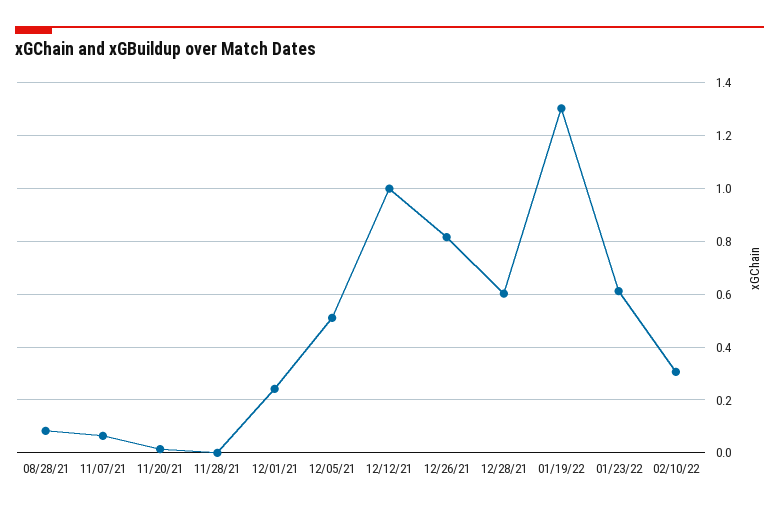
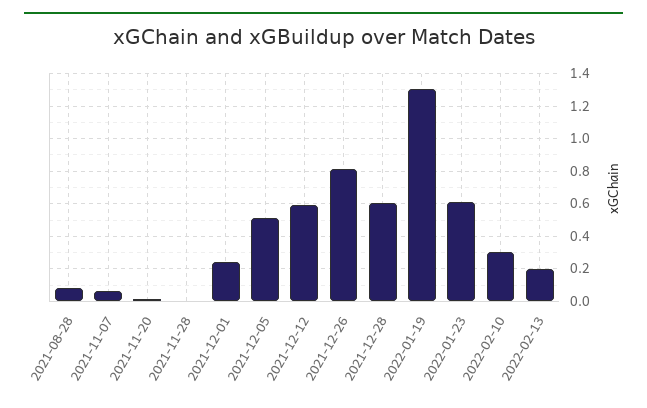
12/12/21: 1 -> 0.6
2022-02-13: none -> 0.2

